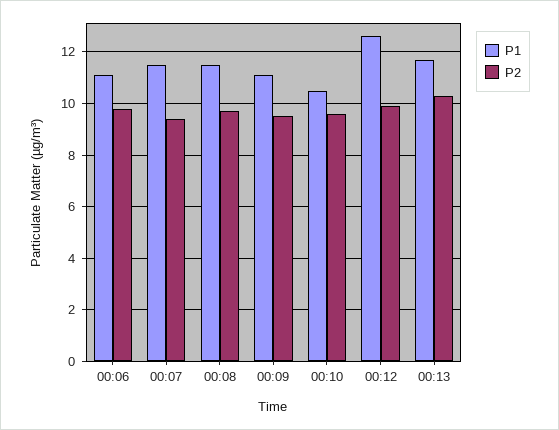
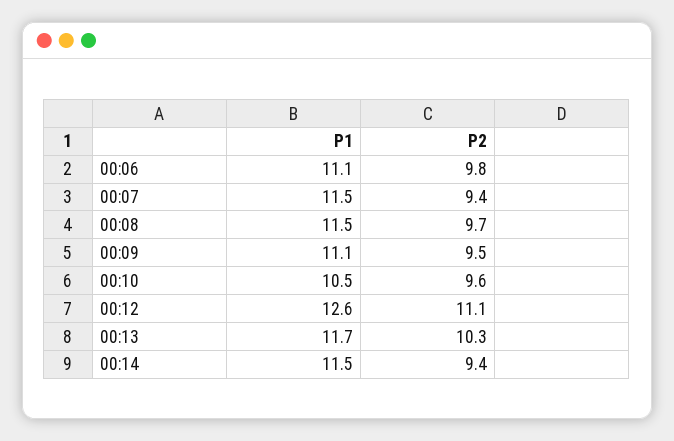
P2, 00:12: 10 -> 11.1
P1, 00:14: none -> 11.5
P2, 00:14: none -> 9.4

